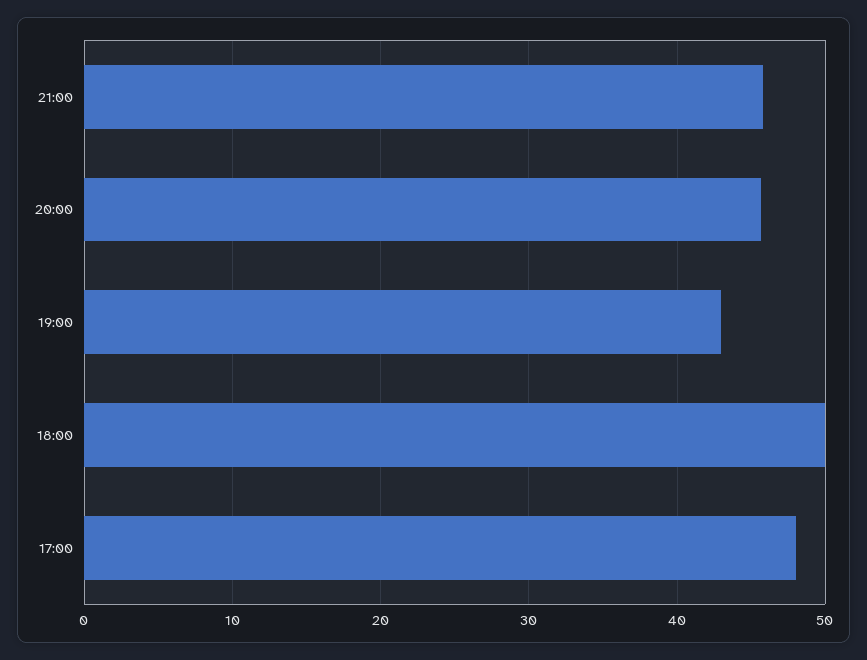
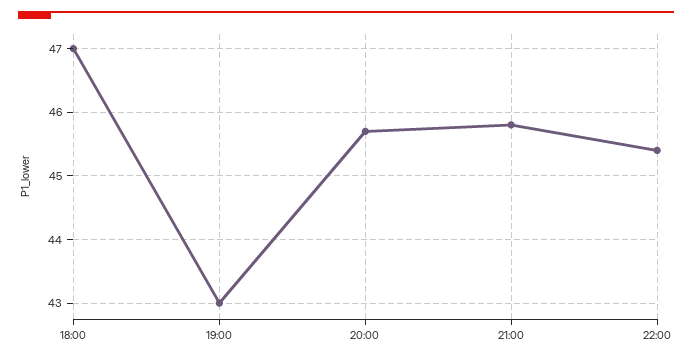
18:00: 50 -> 47
17:00: 48 -> none
22:00: none -> 45.4

